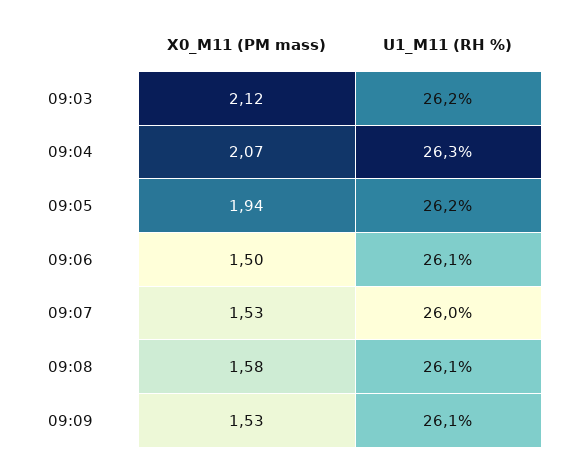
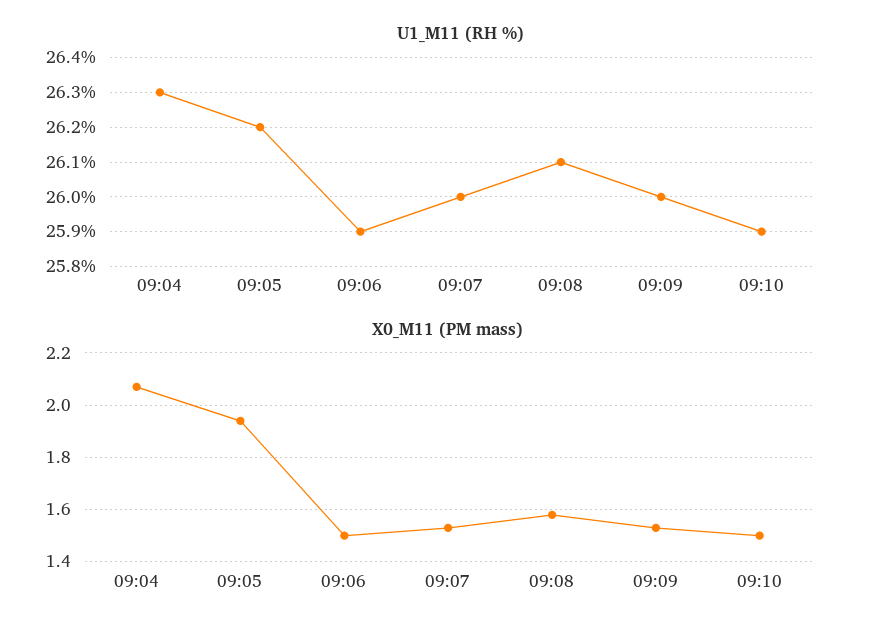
X0_M11 (PM mass), 09:03: 2.12 -> none
U1_M11 (RH %), 09:03: 26.2 -> none
U1_M11 (RH %), 09:06: 26.1 -> 25.9
U1_M11 (RH %), 09:09: 26.1 -> 26
U1_M11 (RH %), 09:10: none -> 25.9
X0_M11 (PM mass), 09:10: none -> 1.5

